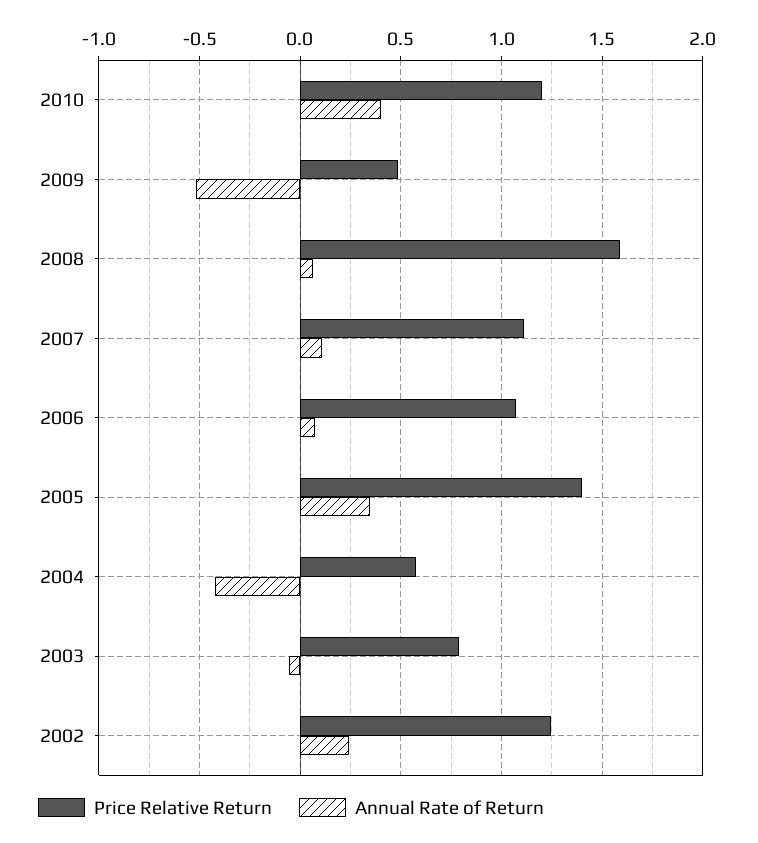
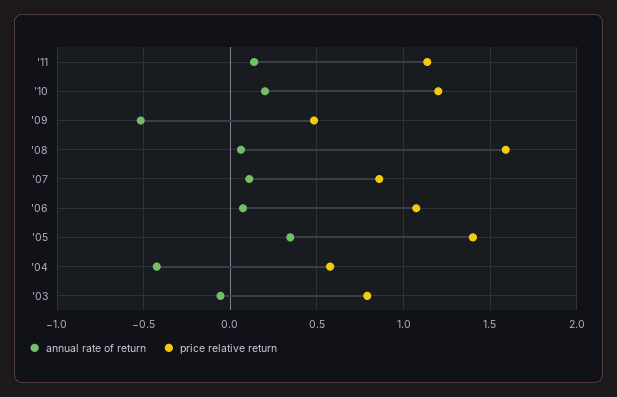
Annual Rate of Return, 2010: 0.4 -> 0.2
Price Relative Return, 2007: 1.1 -> 0.85
Price Relative Return, 2002: 1.25 -> none
Annual Rate of Return, 2002: 0.25 -> none
Annual Rate of Return, '11: none -> 0.15
Price Relative Return, '11: none -> 1.15

